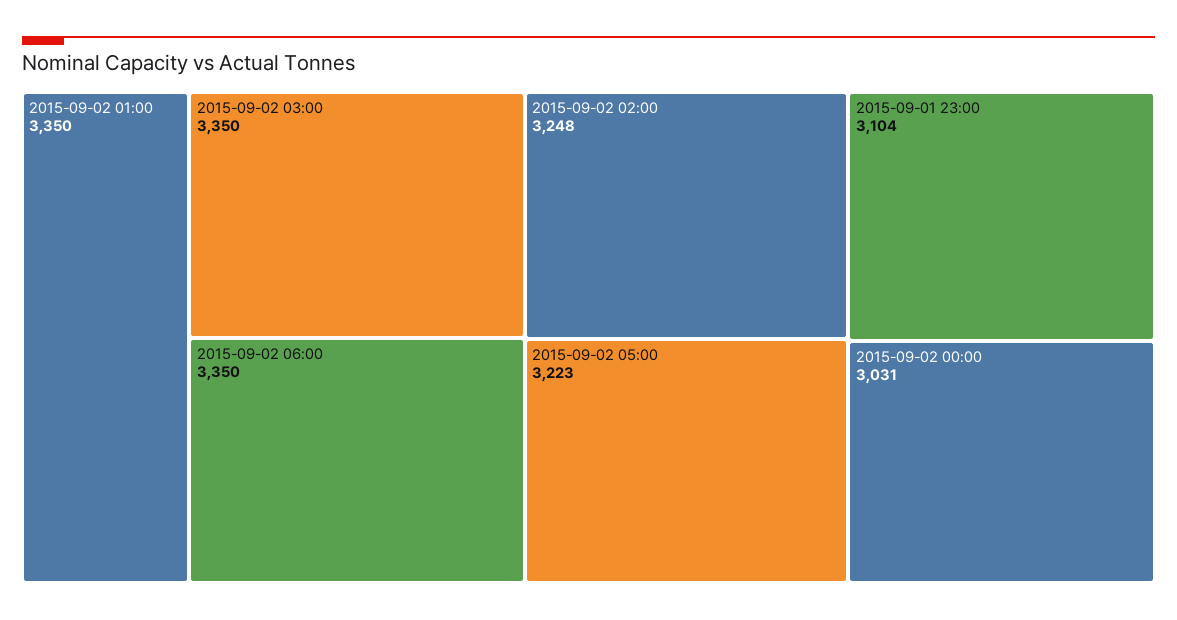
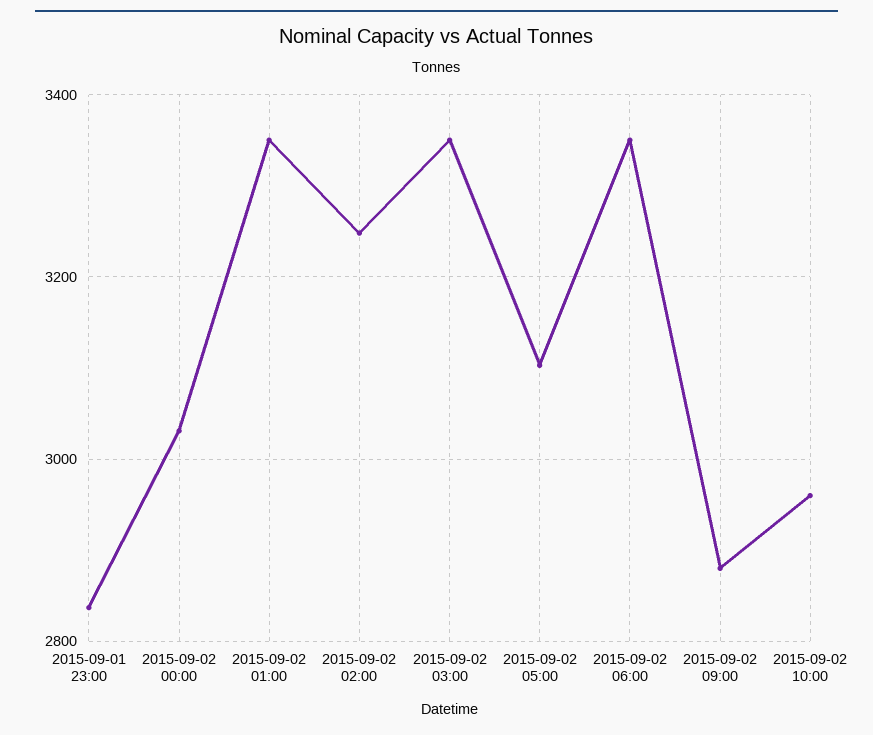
2015-09-02 05:00: 3223 -> 3100
2015-09-01 23:00: 3104 -> 2840
2015-09-02 09:00: none -> 2880
2015-09-02 10:00: none -> 2960

